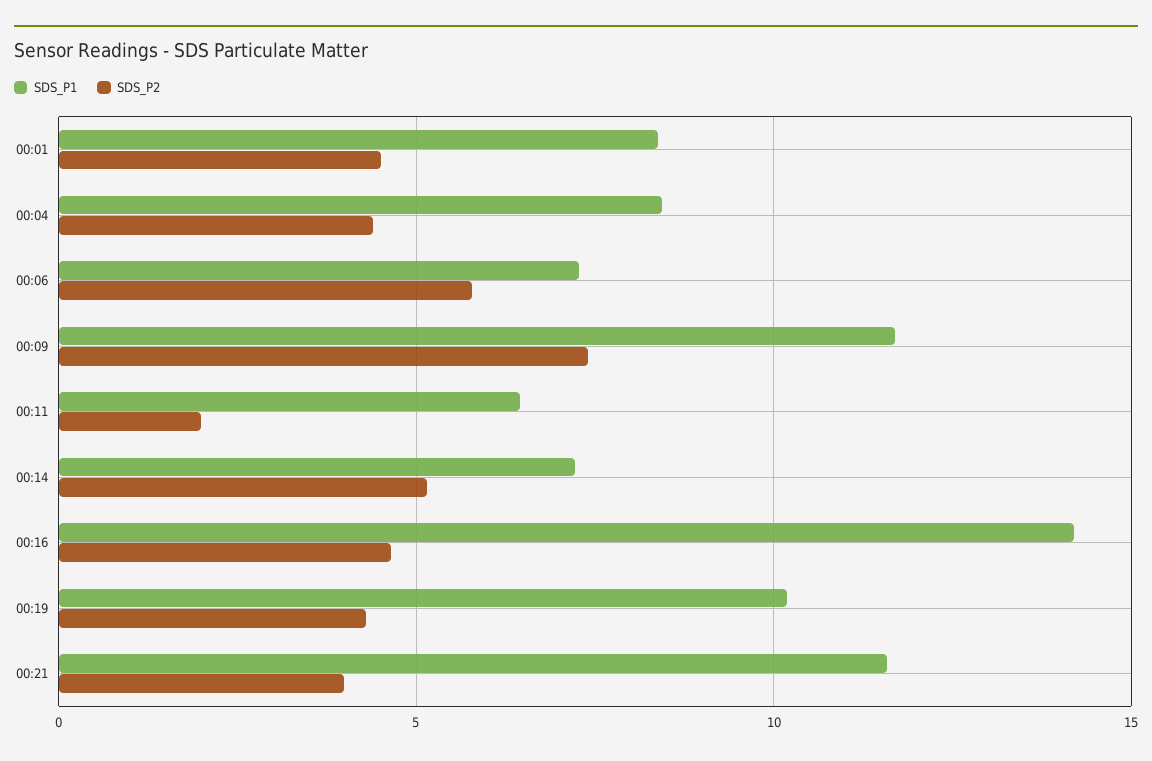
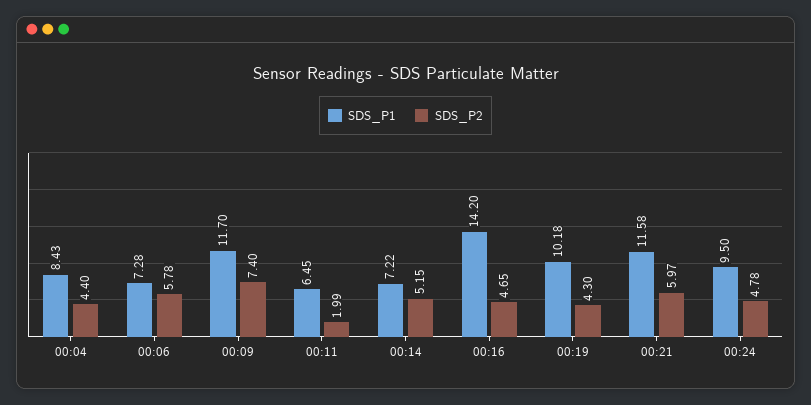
SDS_P1, 00:01: 8.5 -> none
SDS_P2, 00:01: 4.5 -> none
SDS_P2, 00:21: 4 -> 5.97
SDS_P1, 00:24: none -> 9.5
SDS_P2, 00:24: none -> 4.78

